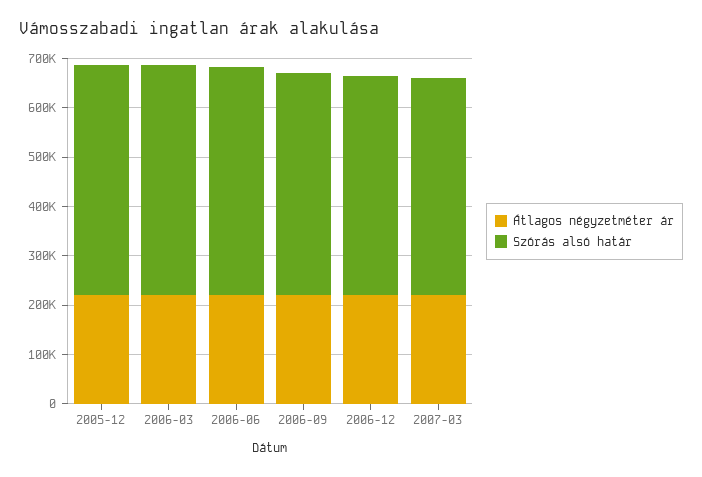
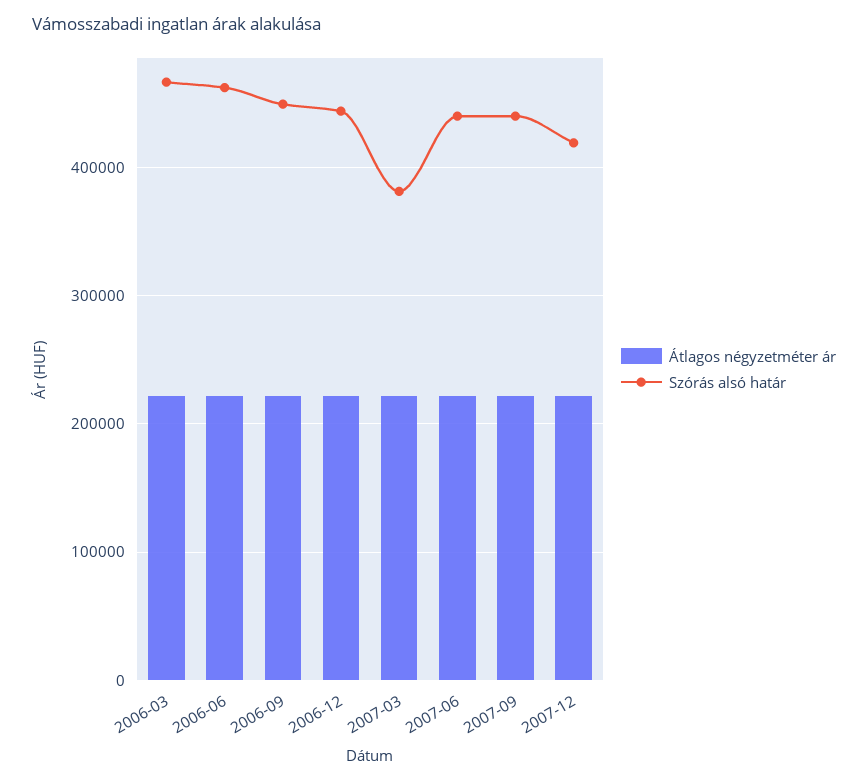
Átlagos négyzetméter ár, 2005-12: 220000 -> none
Szórás alsó határ, 2005-12: 460000 -> none
Szórás alsó határ, 2007-03: 440000 -> 380000
Átlagos négyzetméter ár, 2007-06: none -> 220000
Szórás alsó határ, 2007-06: none -> 440000
Átlagos négyzetméter ár, 2007-09: none -> 220000
Szórás alsó határ, 2007-09: none -> 440000
Átlagos négyzetméter ár, 2007-12: none -> 220000
Szórás alsó határ, 2007-12: none -> 420000

